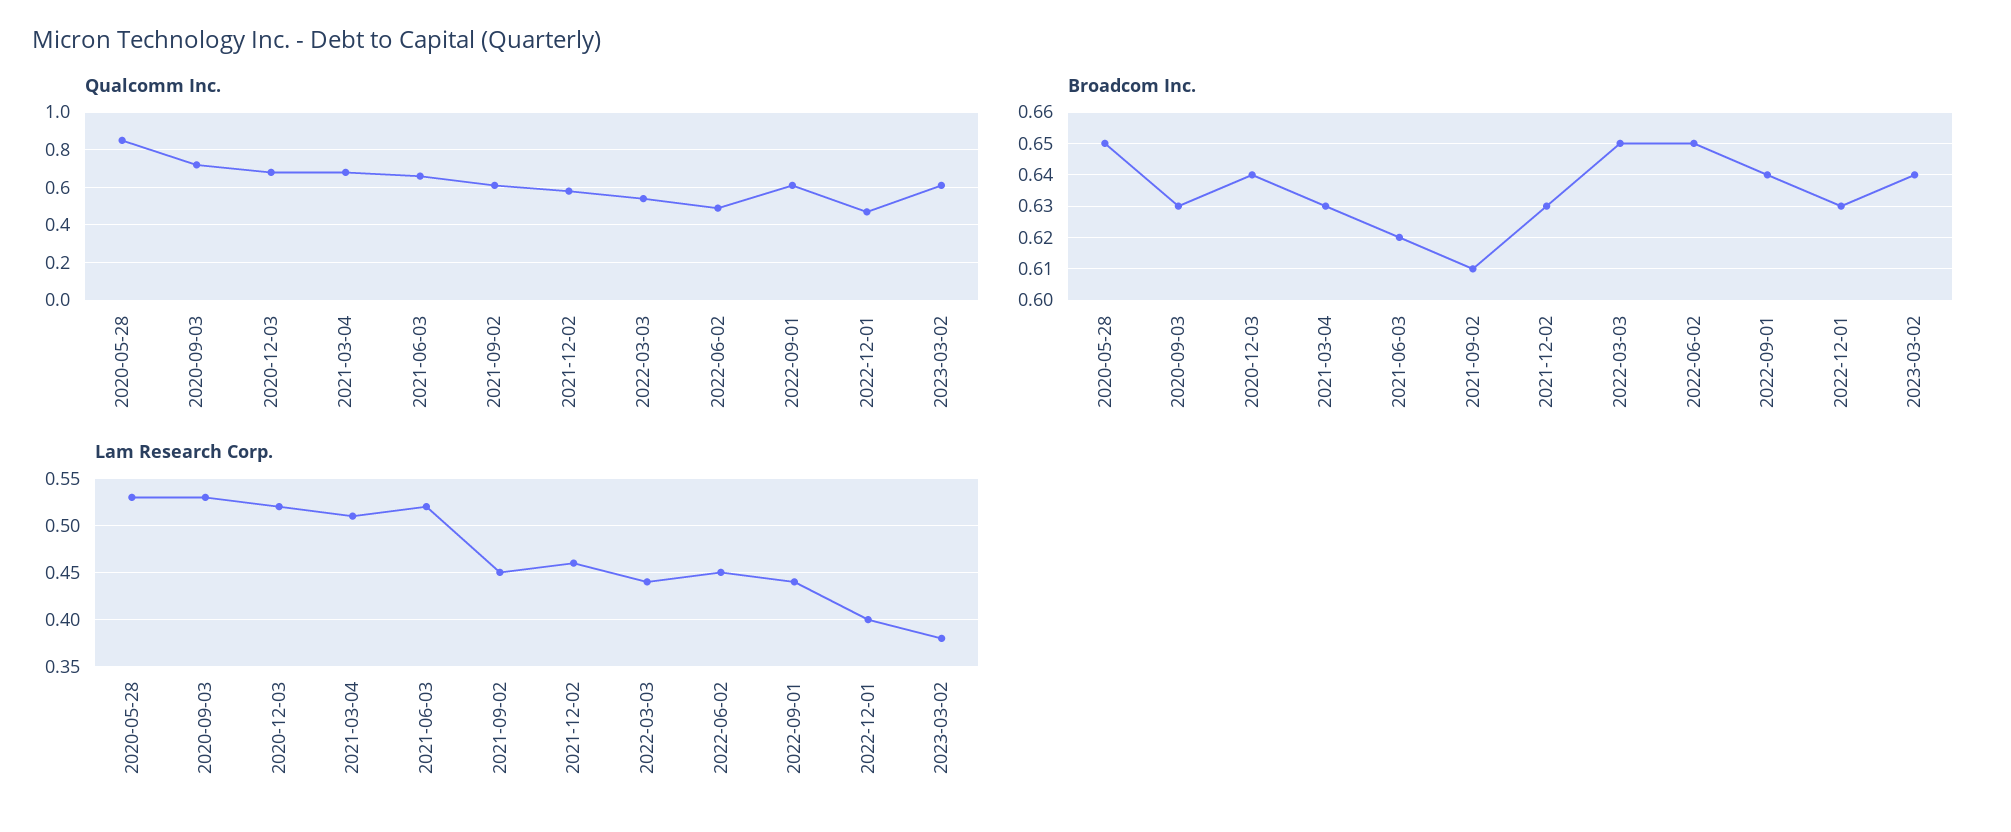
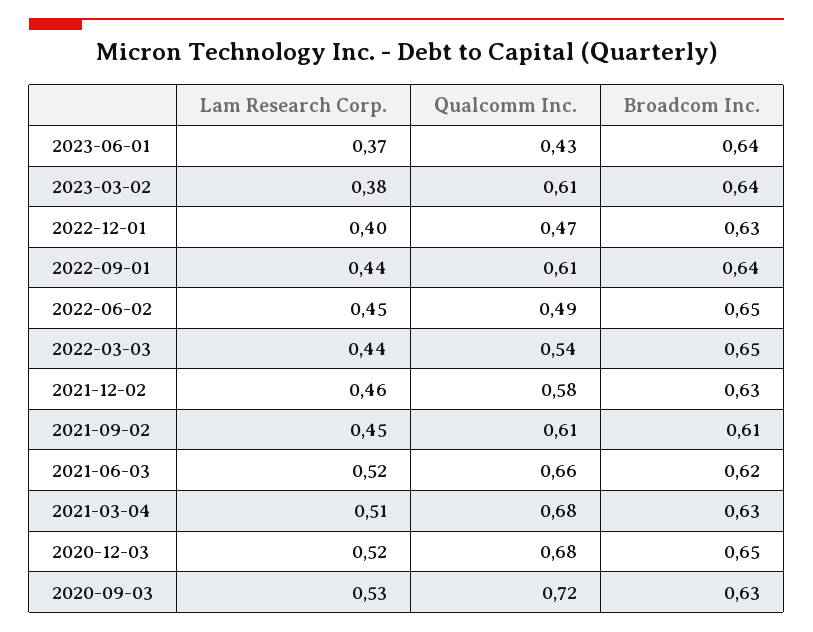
Qualcomm Inc., 2020-05-28: 0.85 -> none
Broadcom Inc., 2020-05-28: 0.65 -> none
Broadcom Inc., 2020-12-03: 0.64 -> 0.65
Lam Research Corp., 2020-05-28: 0.53 -> none
Lam Research Corp., 2023-06-01: none -> 0.37
Qualcomm Inc., 2023-06-01: none -> 0.43
Broadcom Inc., 2023-06-01: none -> 0.64

